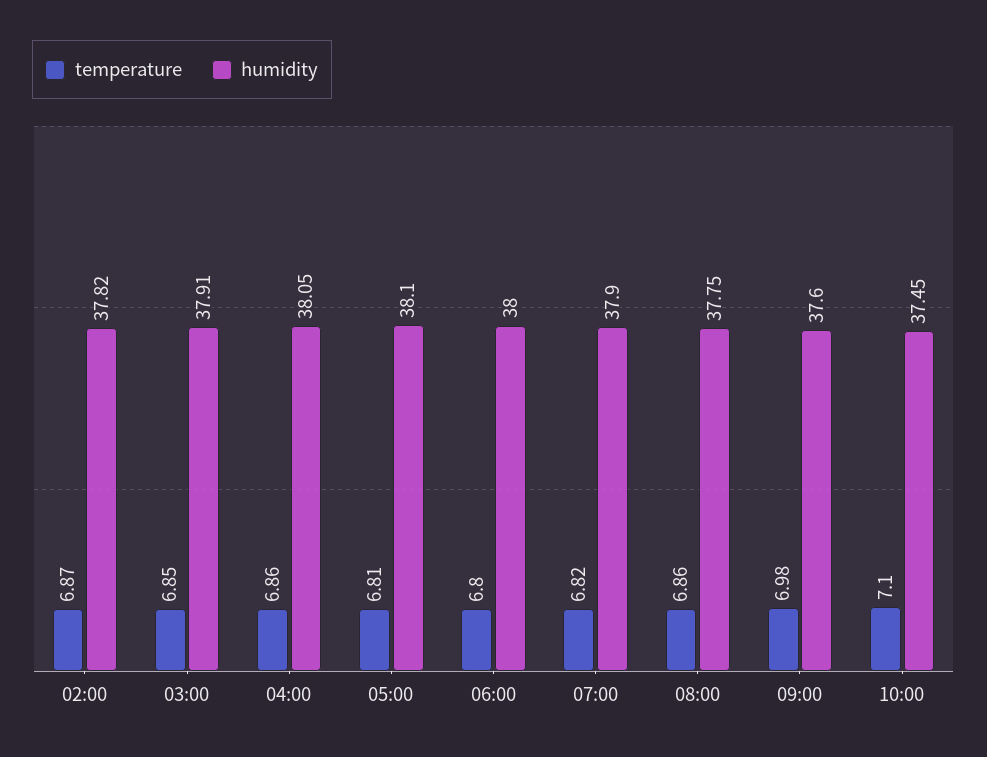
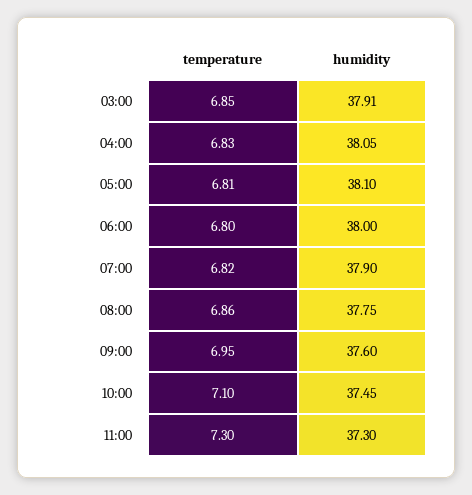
temperature, 02:00: 6.87 -> none
humidity, 02:00: 37.82 -> none
temperature, 04:00: 6.86 -> 6.83
temperature, 09:00: 6.98 -> 6.95
temperature, 11:00: none -> 7.3
humidity, 11:00: none -> 37.3

